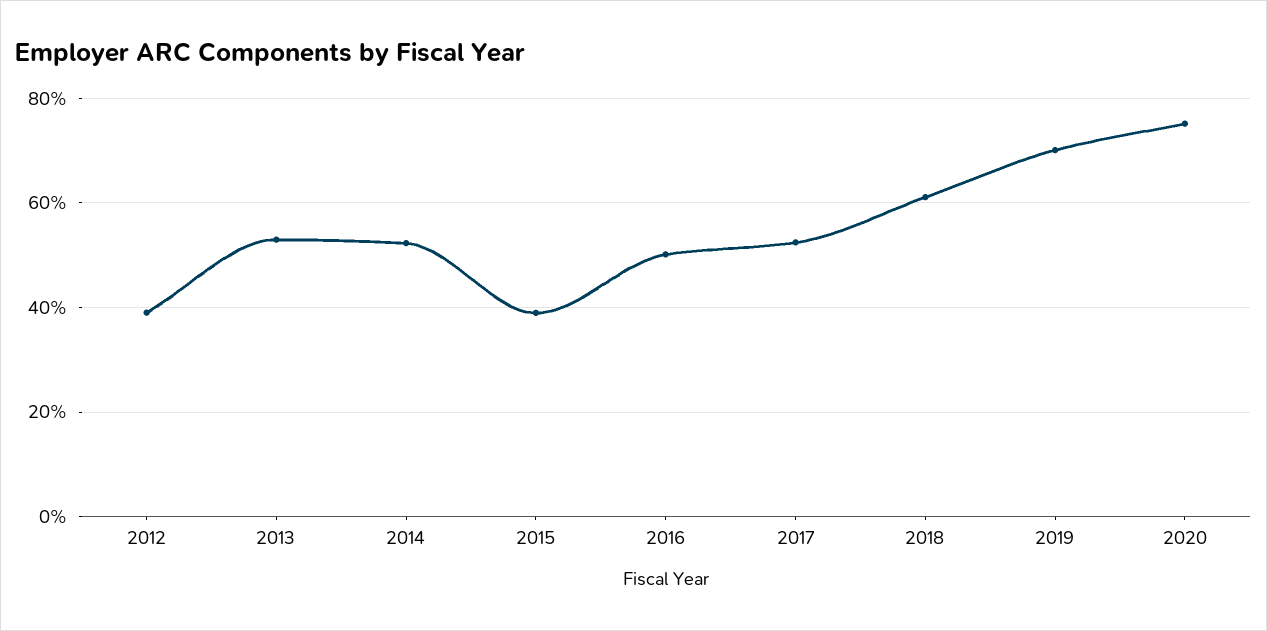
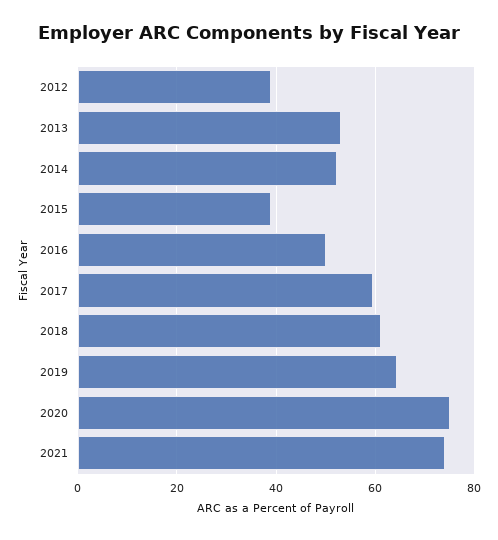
2017: 52 -> 60
2019: 70 -> 64
2021: none -> 74

